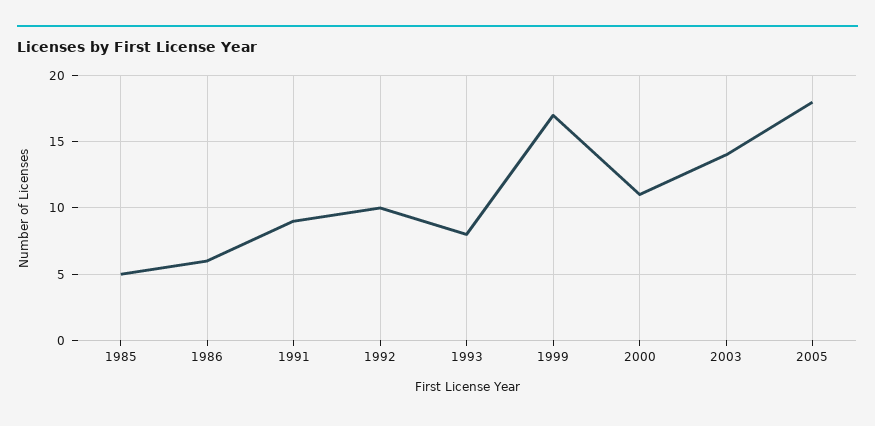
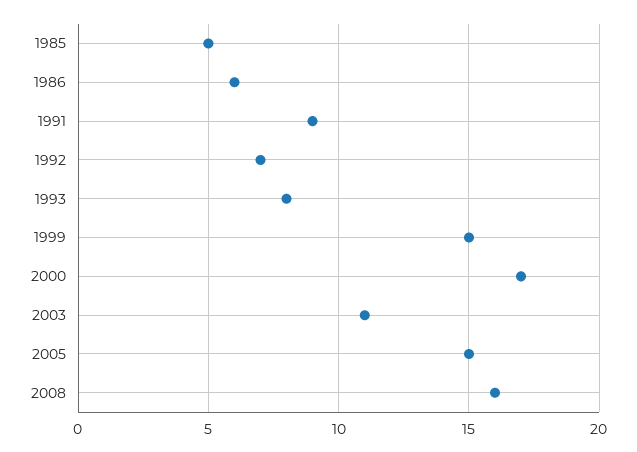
1992: 10 -> 7
1999: 17 -> 15
2000: 11 -> 17
2003: 14 -> 11
2005: 18 -> 15
2008: none -> 16

